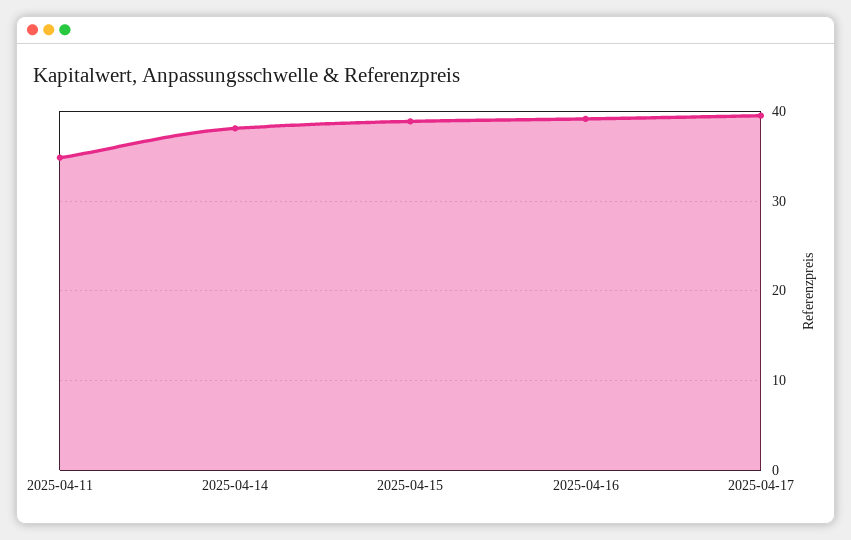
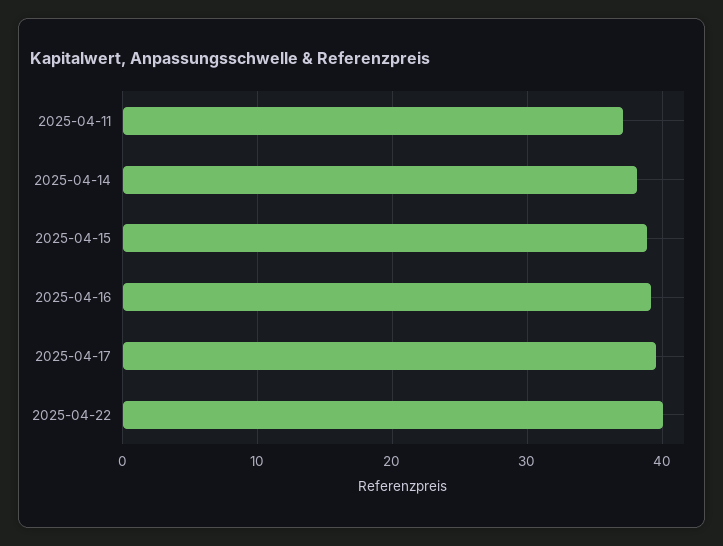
2025-04-11: 35 -> 37
2025-04-22: none -> 40

